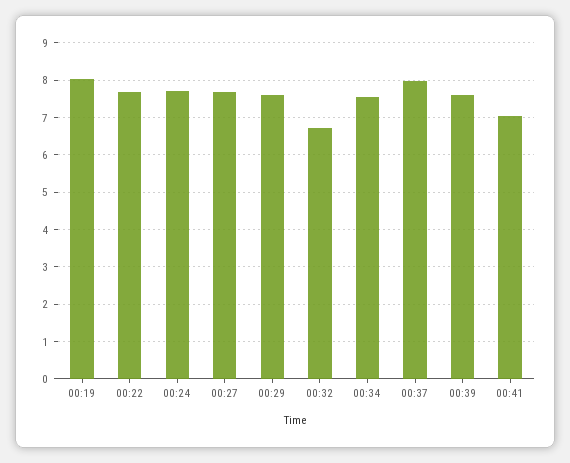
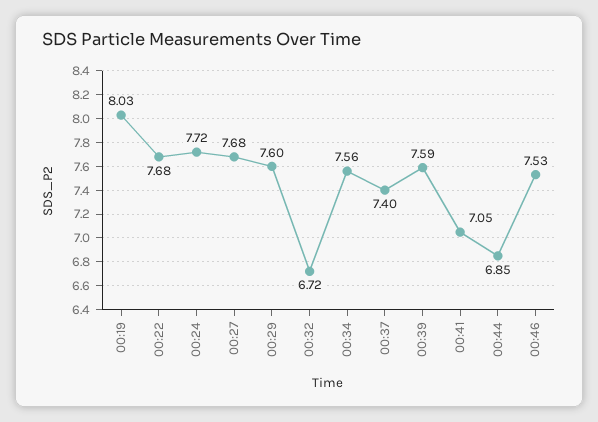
00:37: 8 -> 7.4
00:44: none -> 6.85
00:46: none -> 7.53

